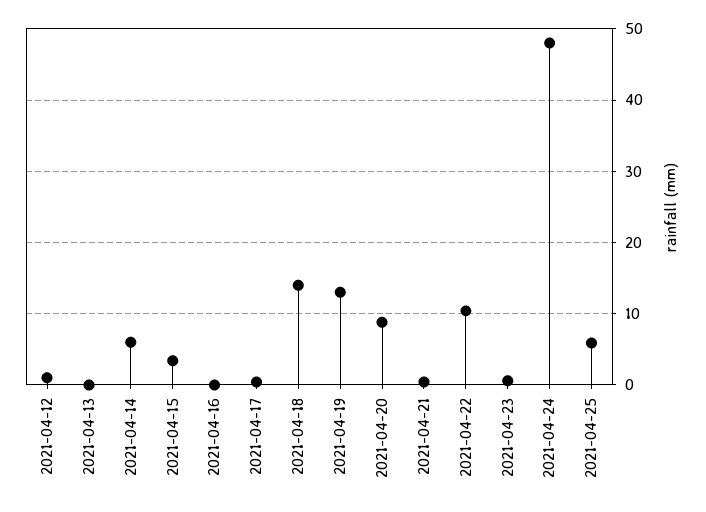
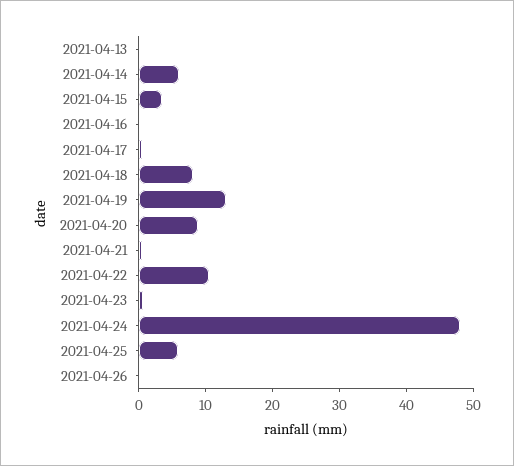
2021-04-12: 1 -> none
2021-04-18: 14 -> 8
2021-04-26: none -> 0

